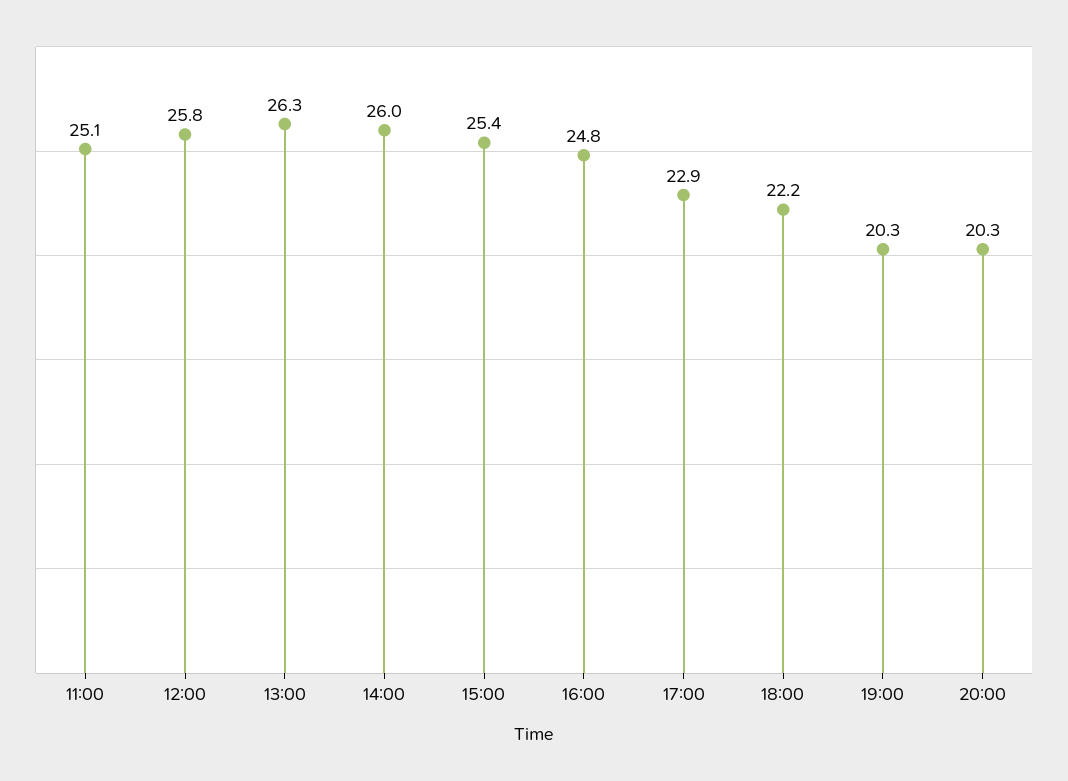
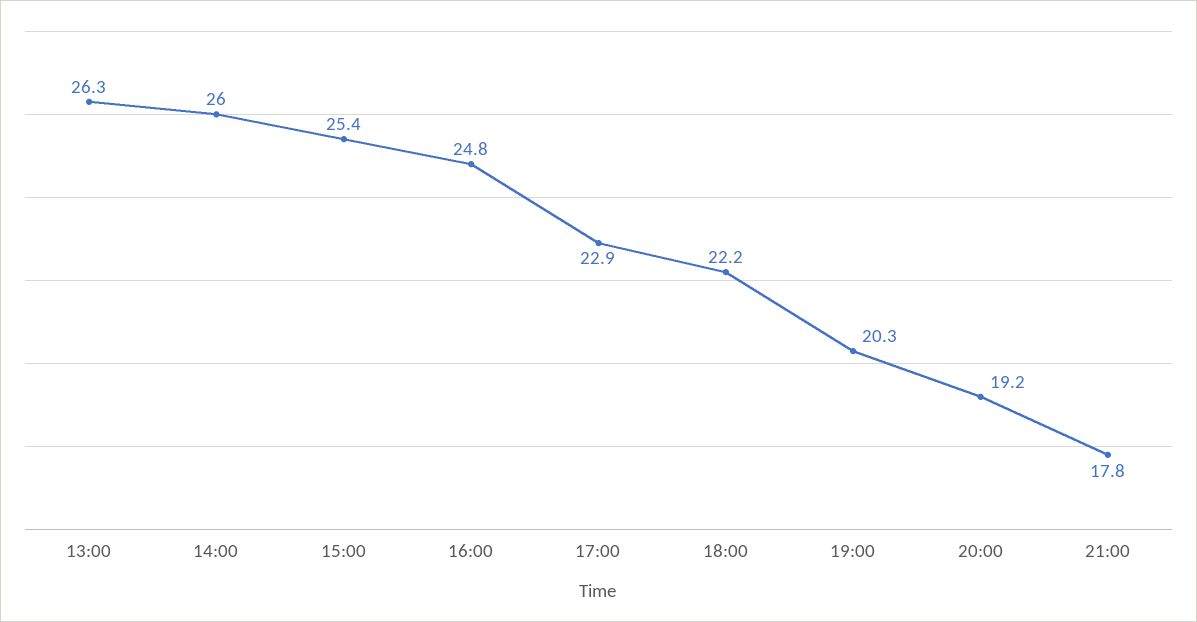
11:00: 25.1 -> none
12:00: 25.8 -> none
20:00: 20.3 -> 19.2
21:00: none -> 17.8

